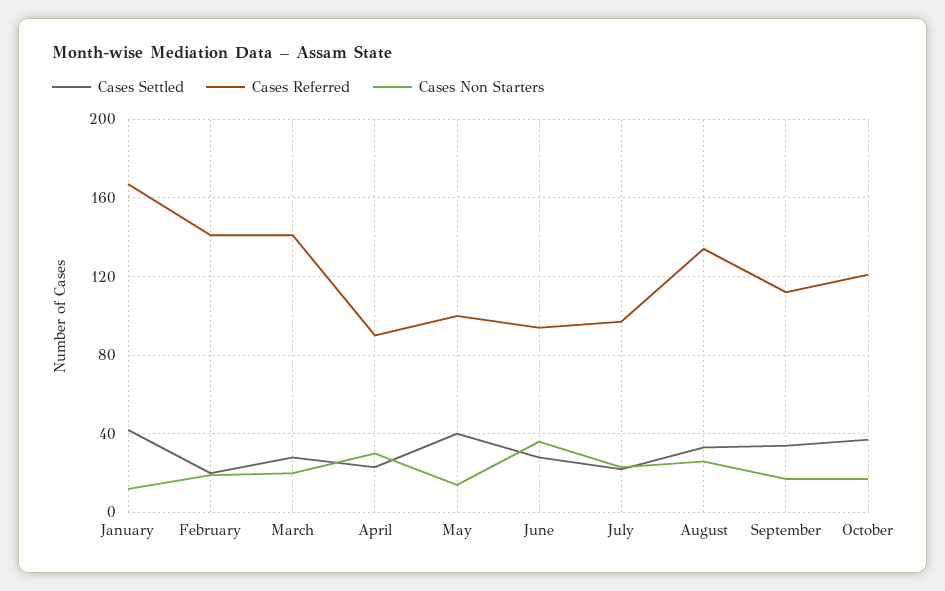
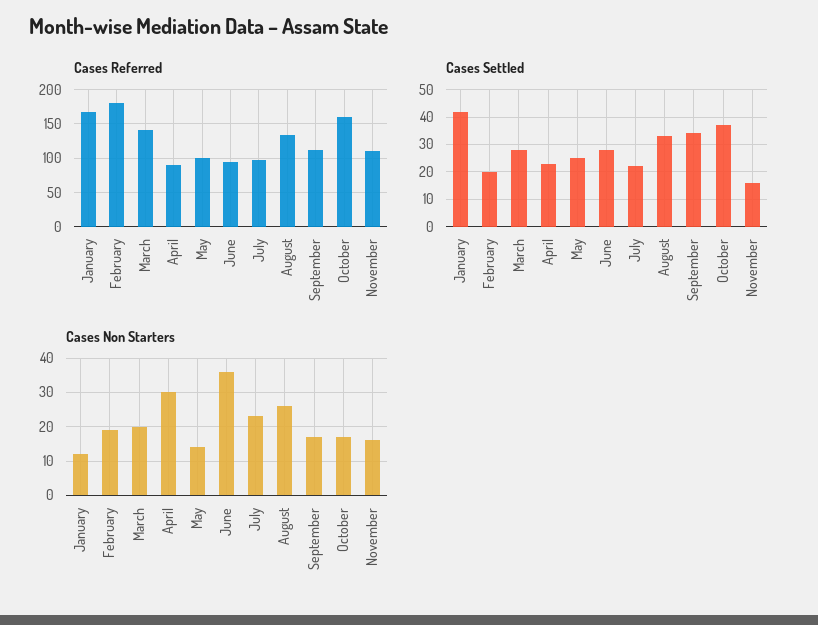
Cases Referred, February: 140 -> 180
Cases Settled, May: 40 -> 25
Cases Referred, October: 120 -> 160
Cases Referred, November: none -> 110
Cases Settled, November: none -> 15
Cases Non Starters, November: none -> 15

